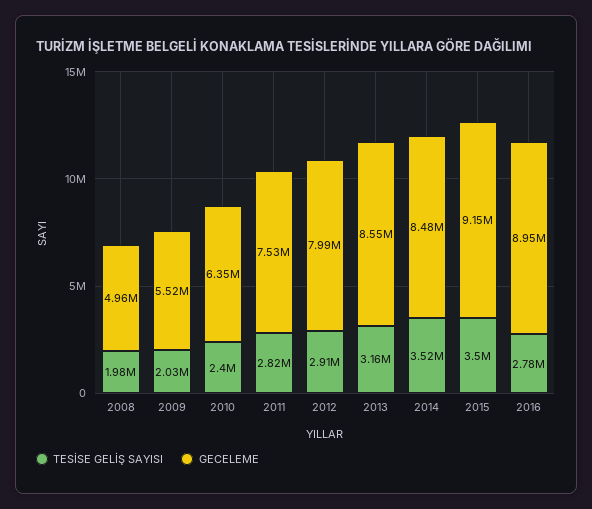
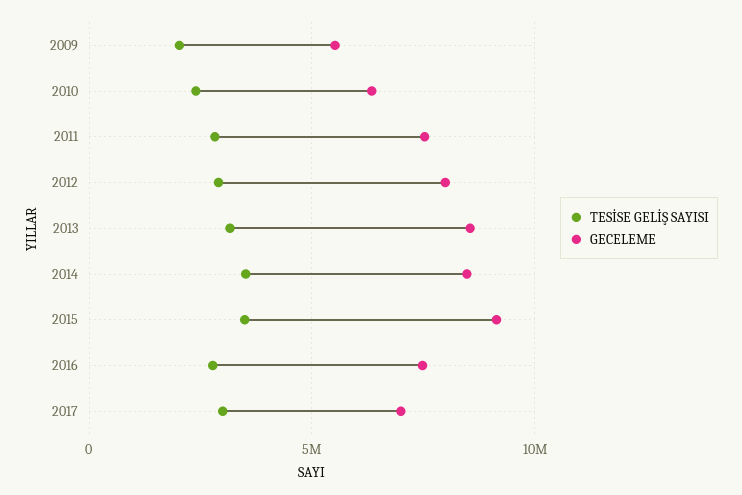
TESİSE GELİŞ SAYISI, 2008: 1980000 -> none
GECELEME, 2008: 4960000 -> none
GECELEME, 2016: 8950000 -> 7500000
TESİSE GELİŞ SAYISI, 2017: none -> 3000000
GECELEME, 2017: none -> 7000000

